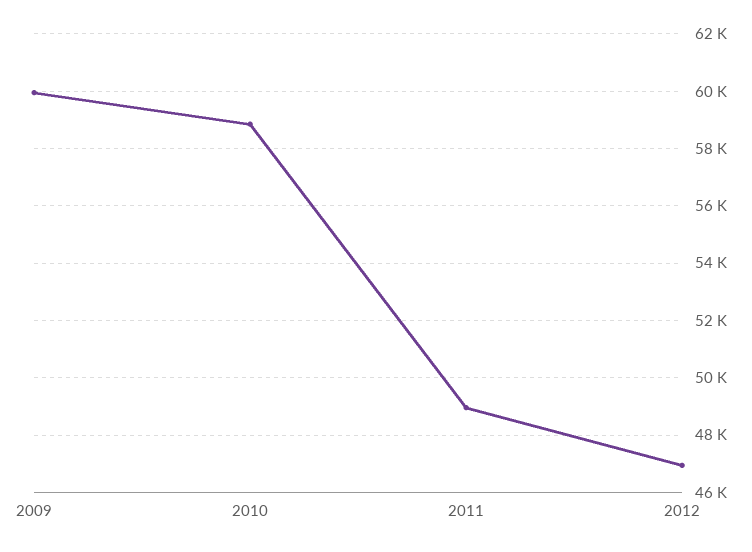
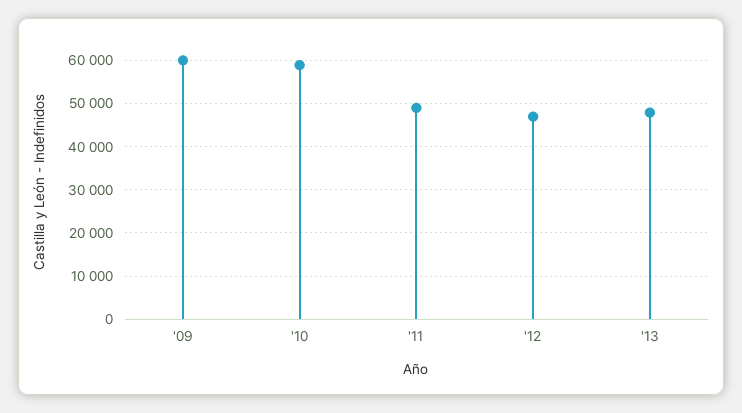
'13: none -> 48000

